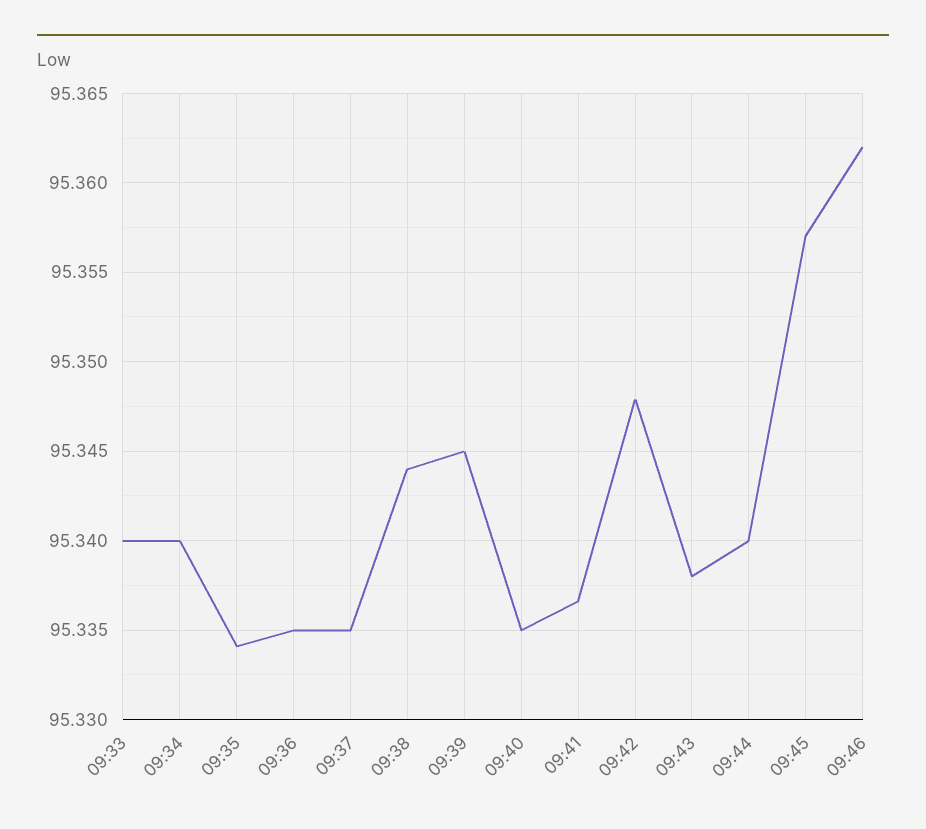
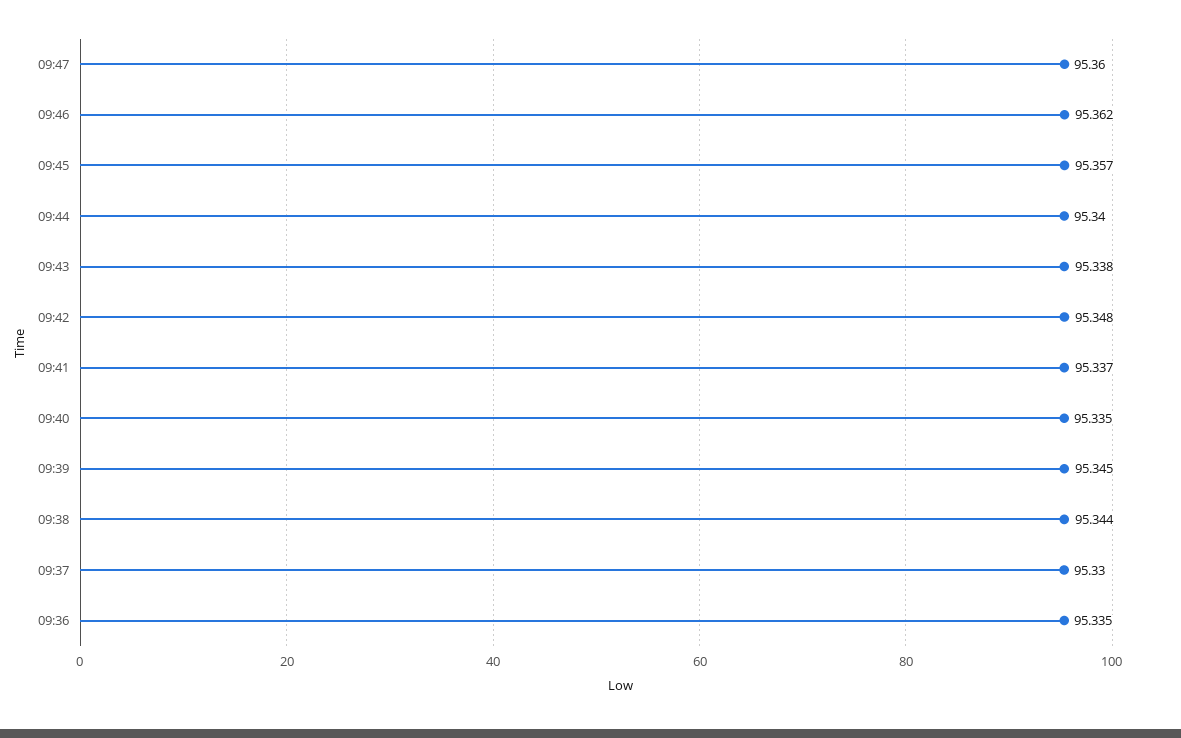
09:33: 95.34 -> none
09:34: 95.34 -> none
09:35: 95.334 -> none
09:37: 95.335 -> 95.33
09:47: none -> 95.36

